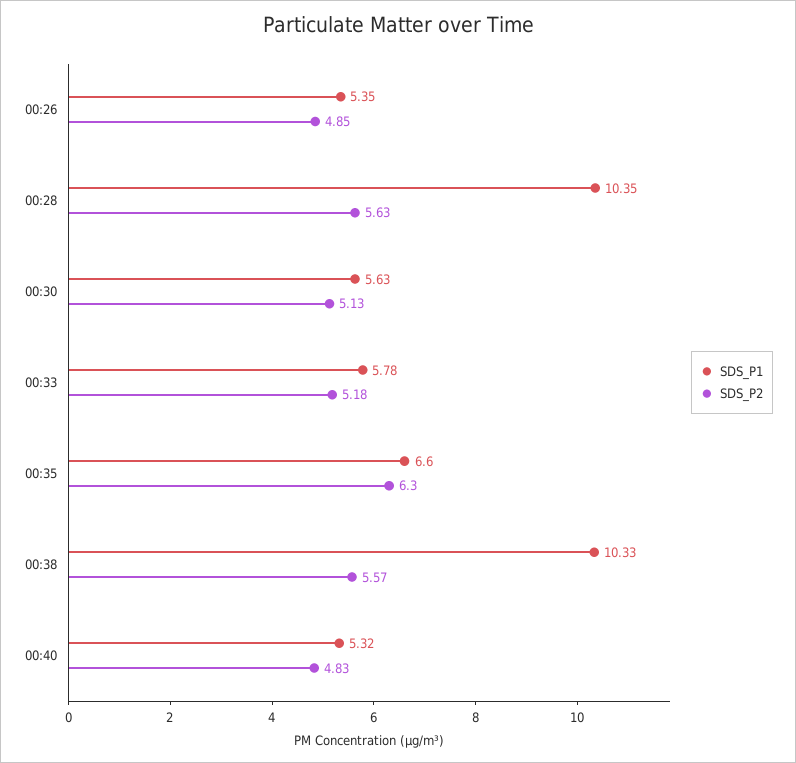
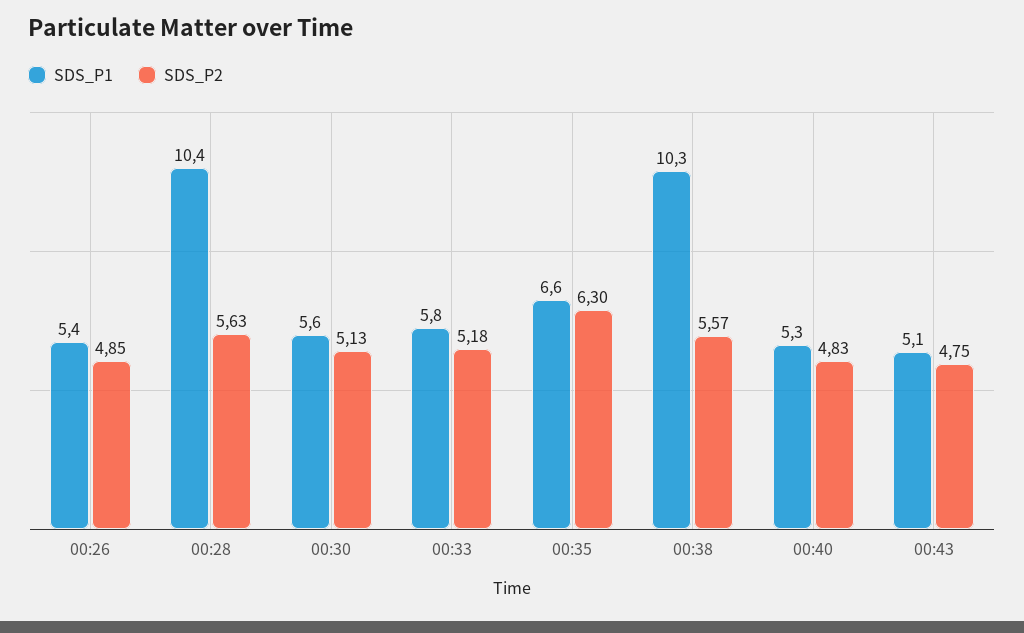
SDS_P1, 00:43: none -> 5.1
SDS_P2, 00:43: none -> 4.75

